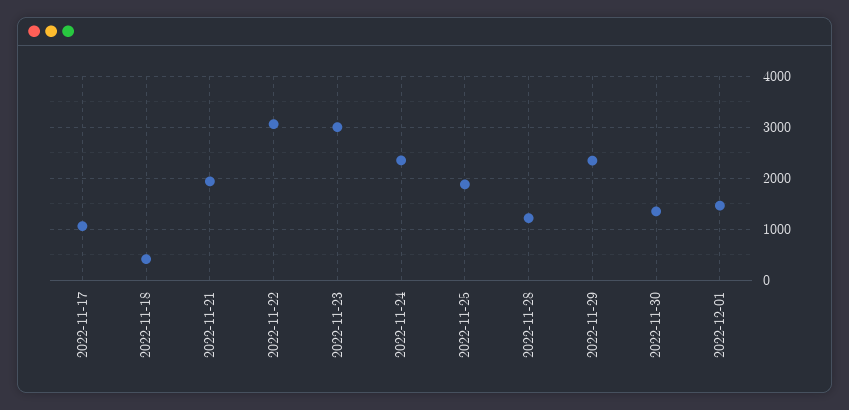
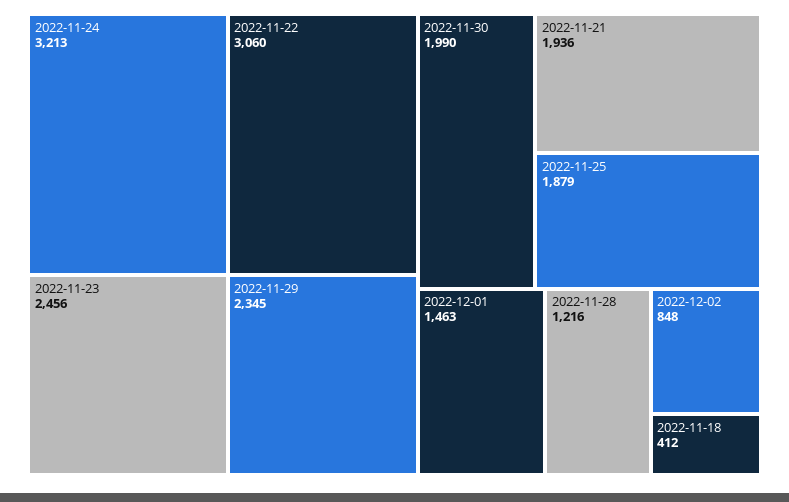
2022-11-17: 1000 -> none
2022-11-23: 3000 -> 2456
2022-11-24: 2400 -> 3213
2022-11-30: 1400 -> 1990
2022-12-02: none -> 848

